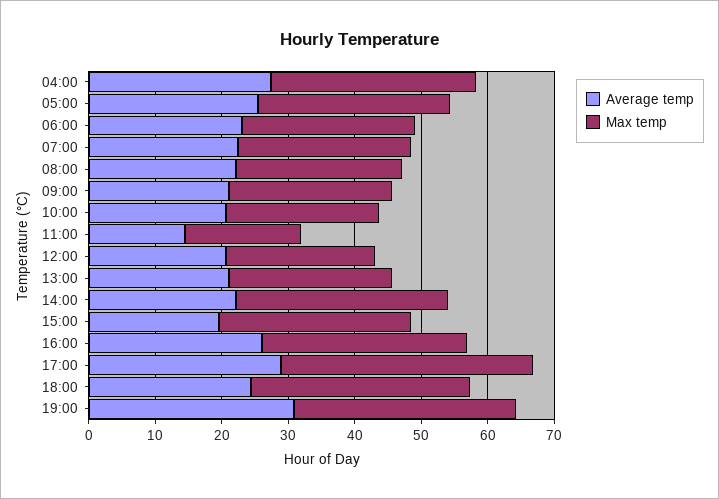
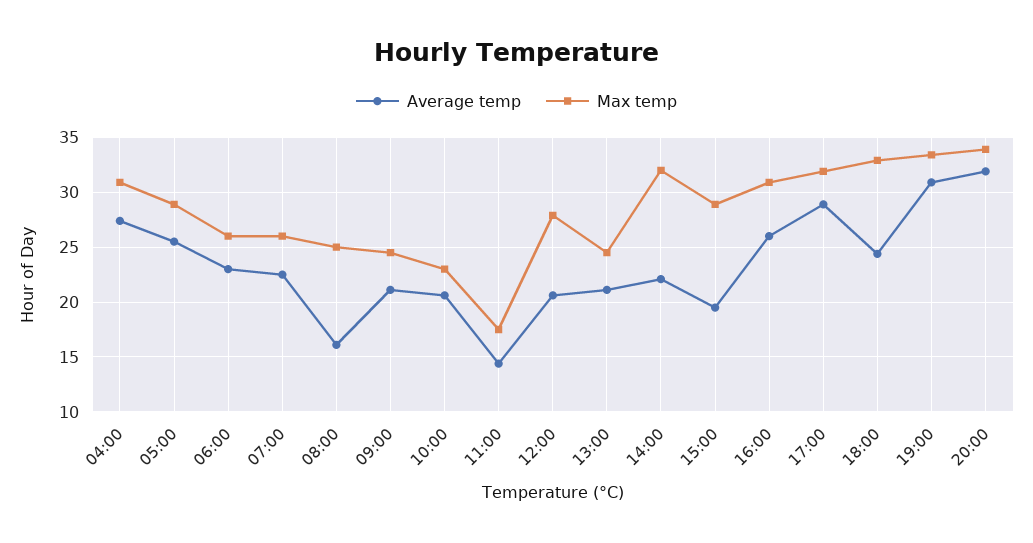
Average temp, 08:00: 22 -> 16
Max temp, 12:00: 22 -> 28
Max temp, 17:00: 38 -> 32
Average temp, 20:00: none -> 32
Max temp, 20:00: none -> 34

